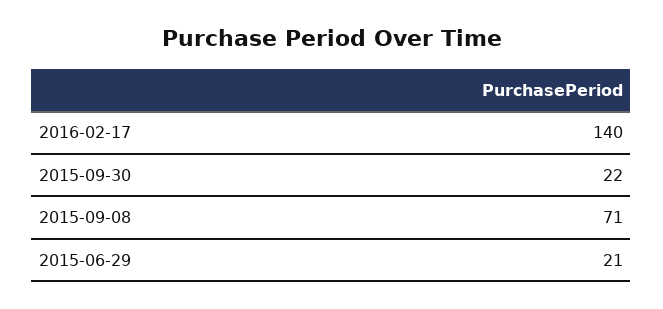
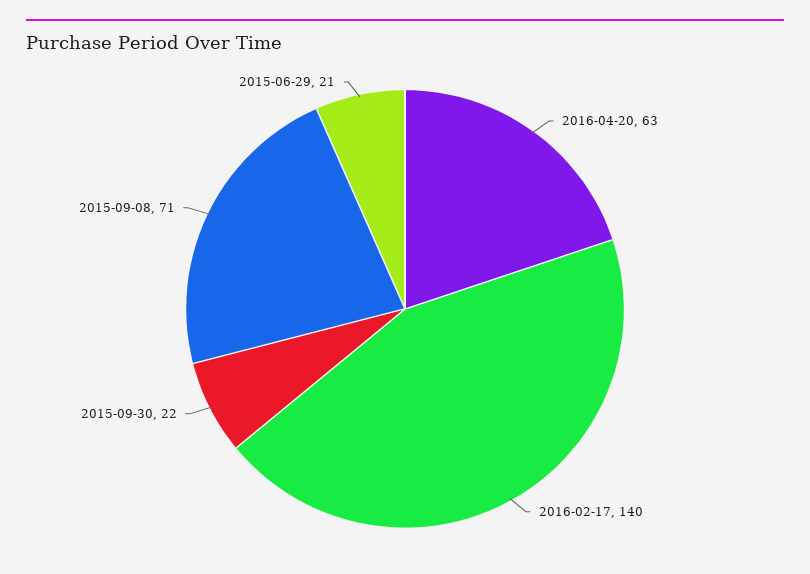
2016-04-20: none -> 63

